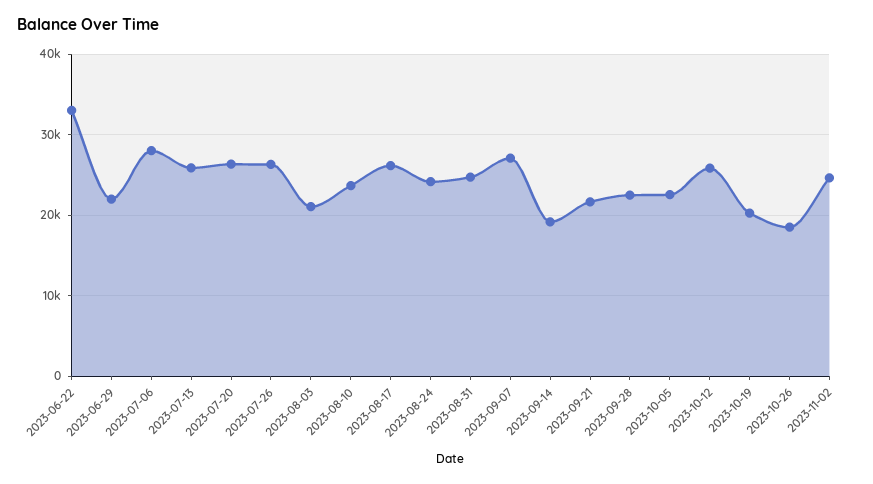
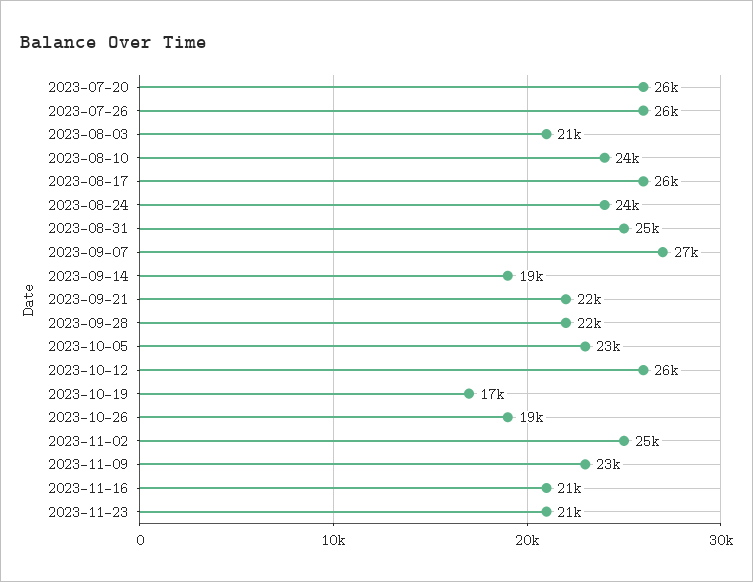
2023-06-22: 33000 -> none
2023-06-29: 22000 -> none
2023-07-06: 28000 -> none
2023-07-13: 26000 -> none
2023-10-19: 20000 -> 17000
2023-11-09: none -> 23000
2023-11-16: none -> 21000
2023-11-23: none -> 21000

